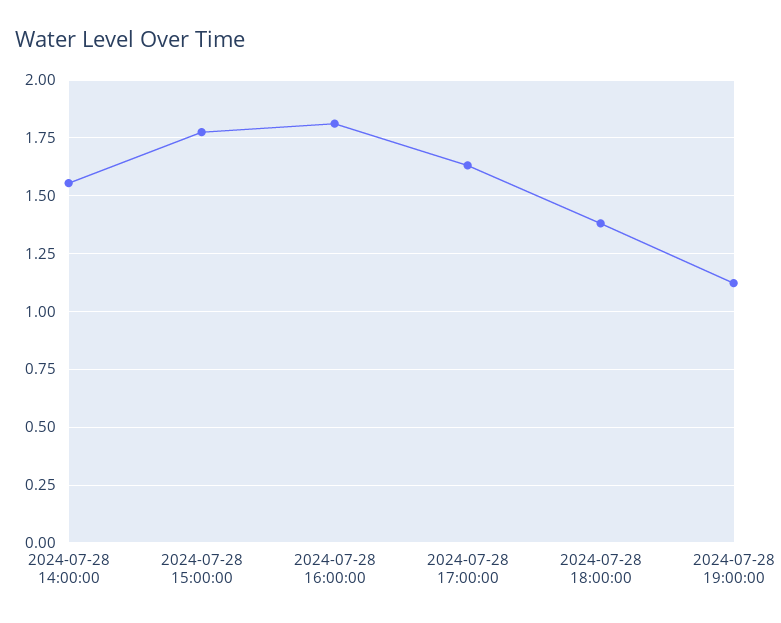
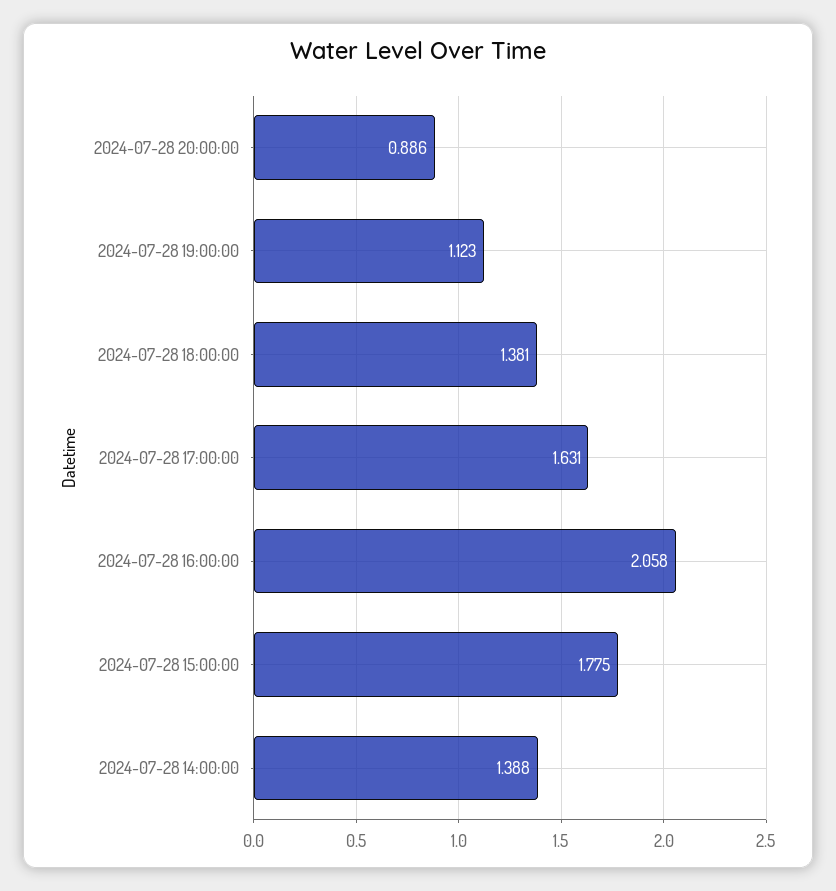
2024-07-28 14:00:00: 1.55 -> 1.388
2024-07-28 16:00:00: 1.8 -> 2.058
2024-07-28 20:00:00: none -> 0.886

